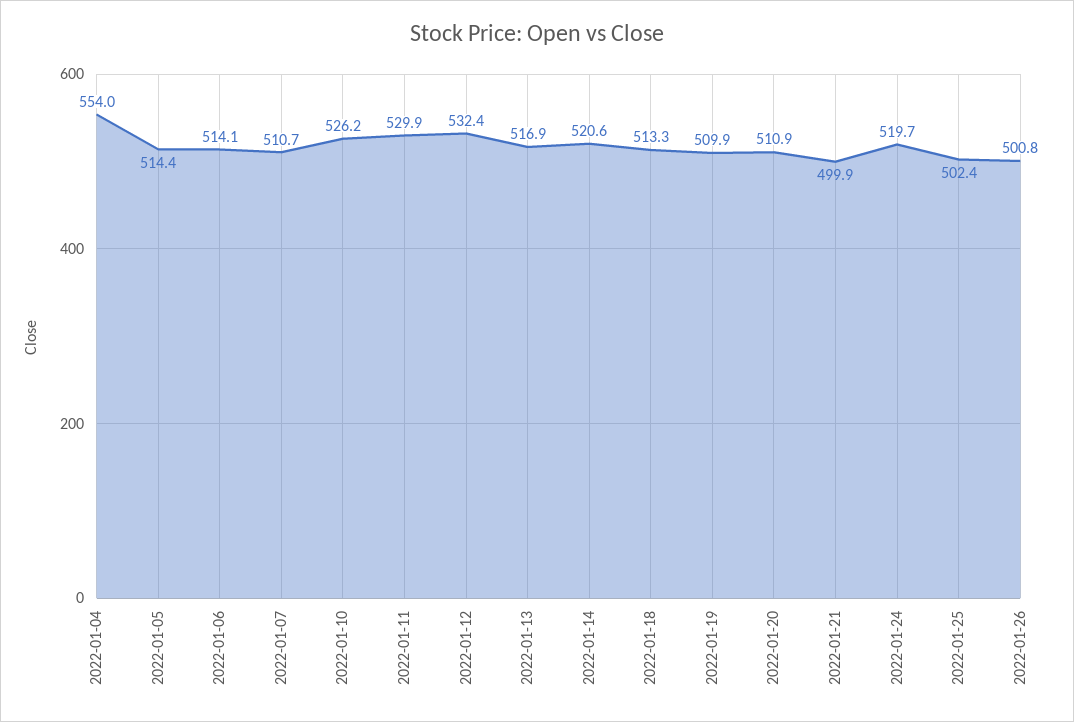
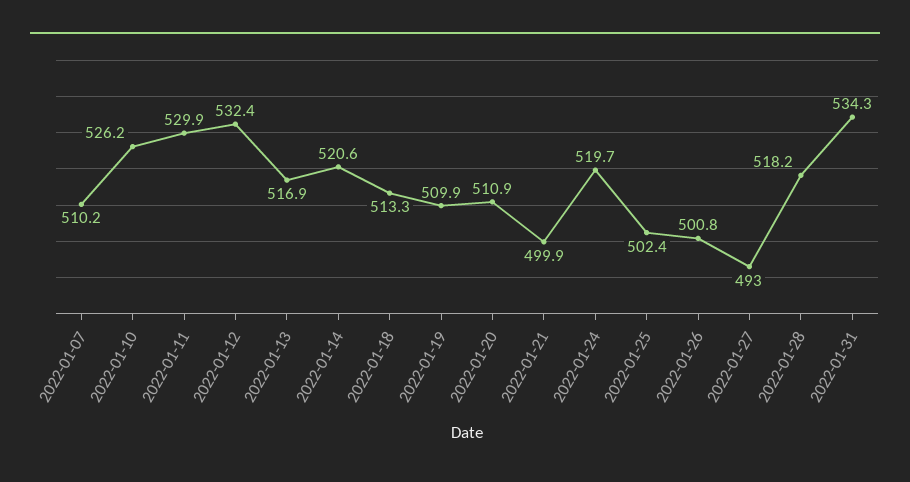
2022-01-04: 554 -> none
2022-01-05: 514.4 -> none
2022-01-06: 514.1 -> none
2022-01-07: 510.7 -> 510.2
2022-01-27: none -> 493
2022-01-28: none -> 518.2
2022-01-31: none -> 534.3

